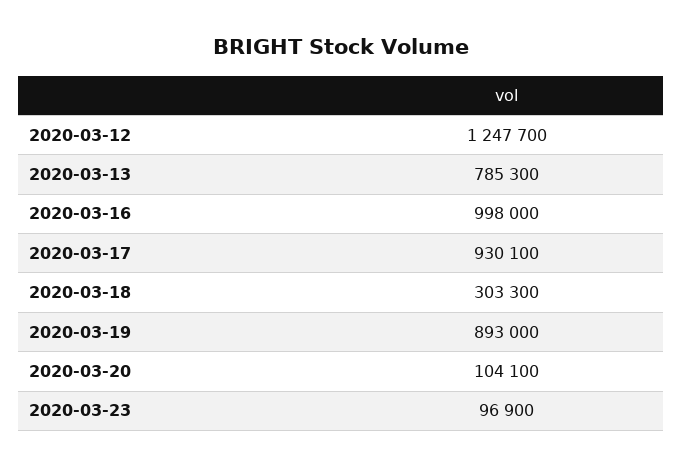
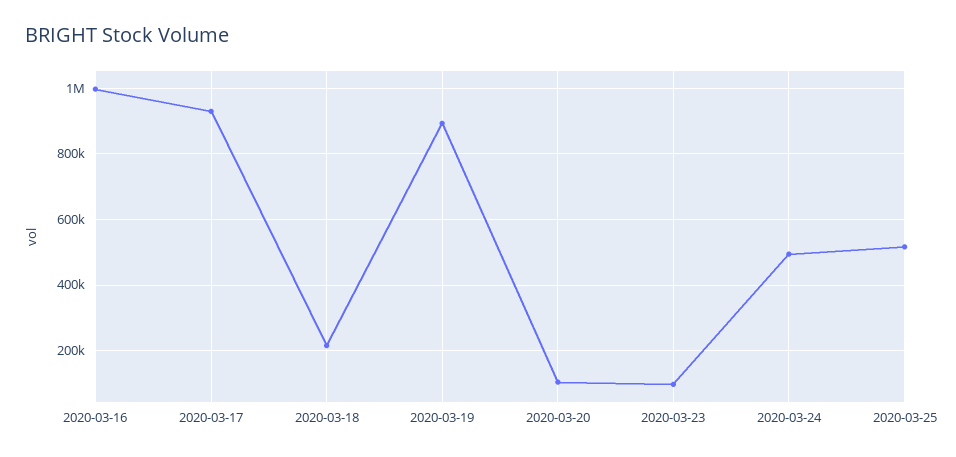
2020-03-12: 1247700 -> none
2020-03-13: 785300 -> none
2020-03-18: 303300 -> 220000
2020-03-24: none -> 500000
2020-03-25: none -> 520000

